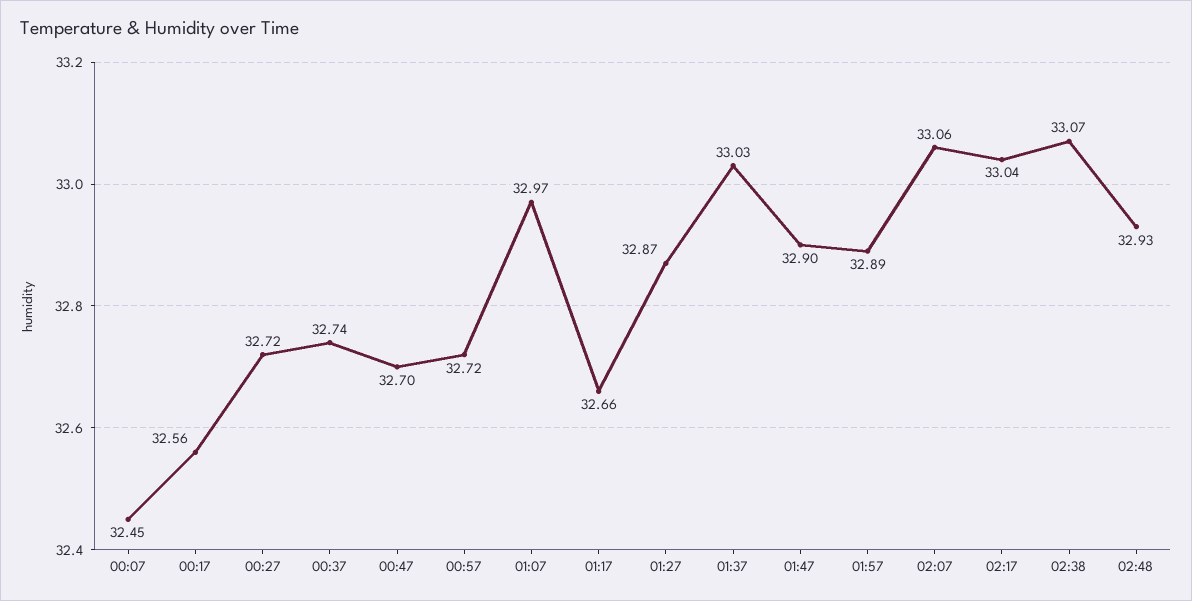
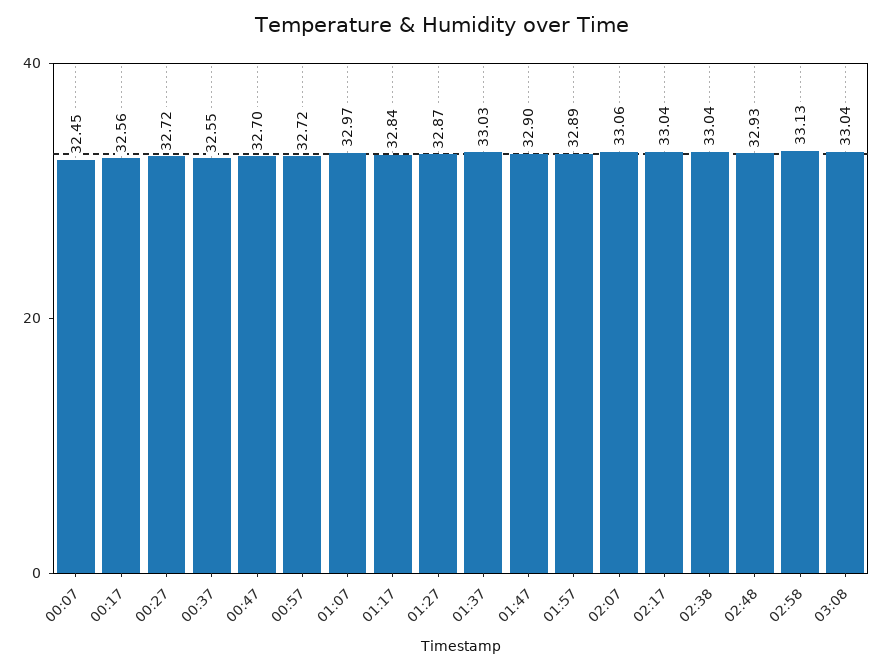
00:37: 32.74 -> 32.55
01:17: 32.66 -> 32.84
02:38: 33.07 -> 33.04
02:58: none -> 33.13
03:08: none -> 33.04

